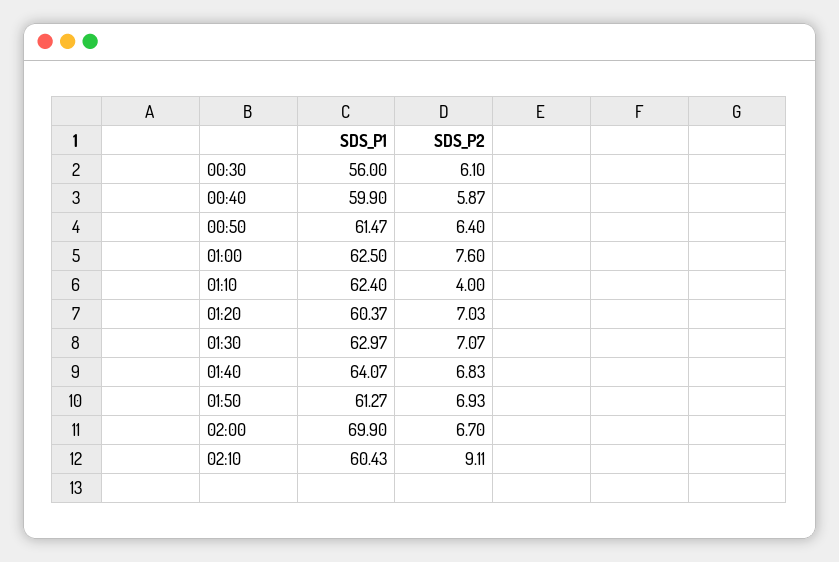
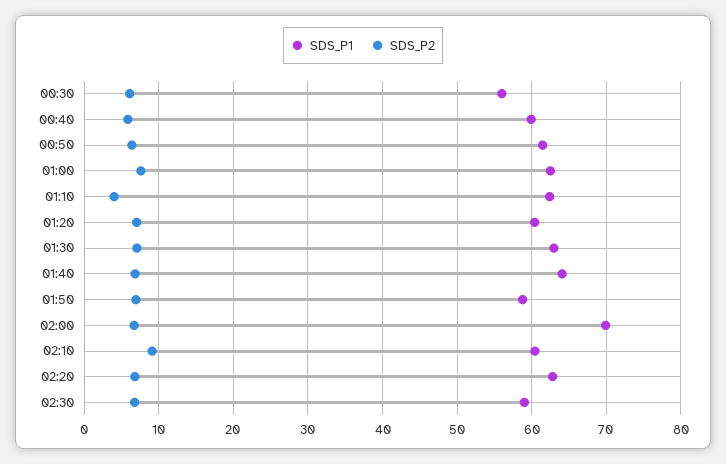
SDS_P1, 01:50: 61.27 -> 59
SDS_P1, 02:20: none -> 63
SDS_P2, 02:20: none -> 7
SDS_P1, 02:30: none -> 59
SDS_P2, 02:30: none -> 7

